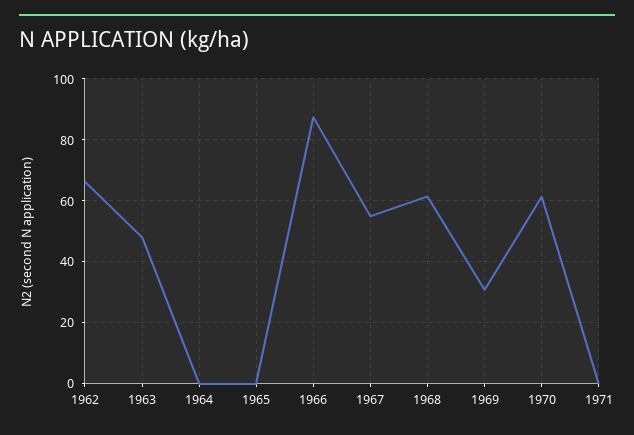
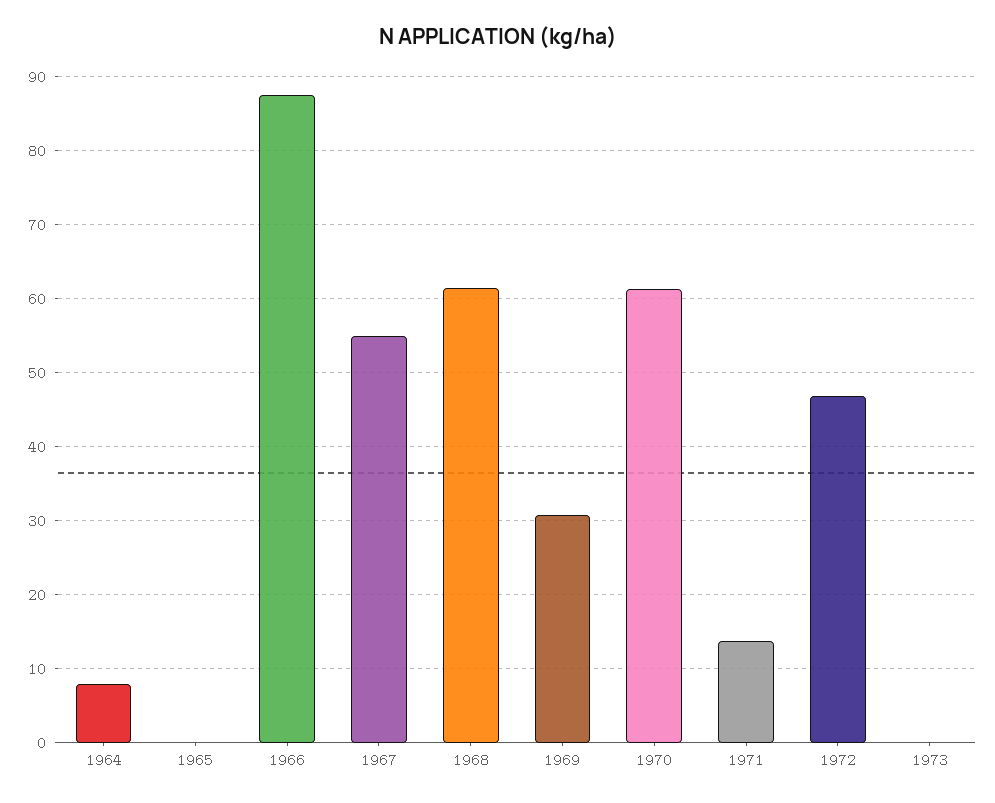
1962: 66 -> none
1963: 48 -> none
1964: 0 -> 8
1971: 0 -> 14
1972: none -> 47
1973: none -> 0

